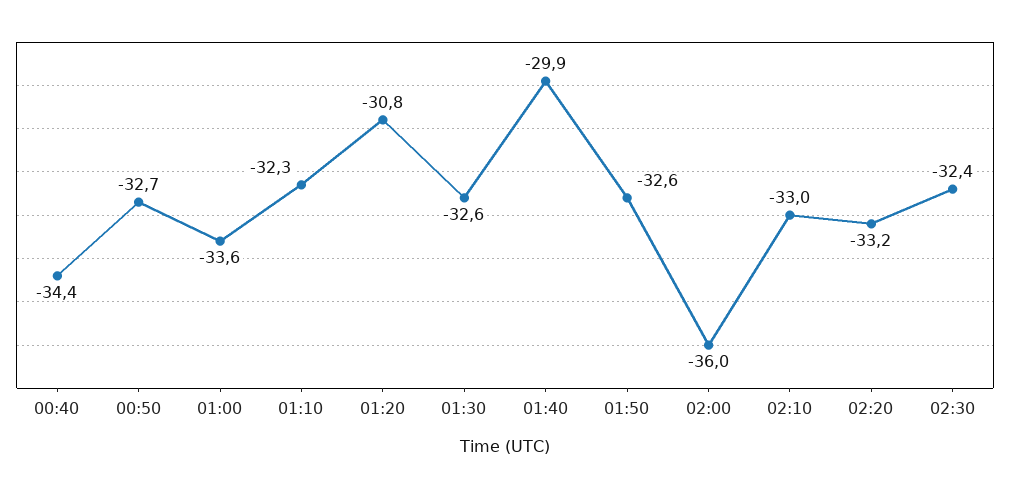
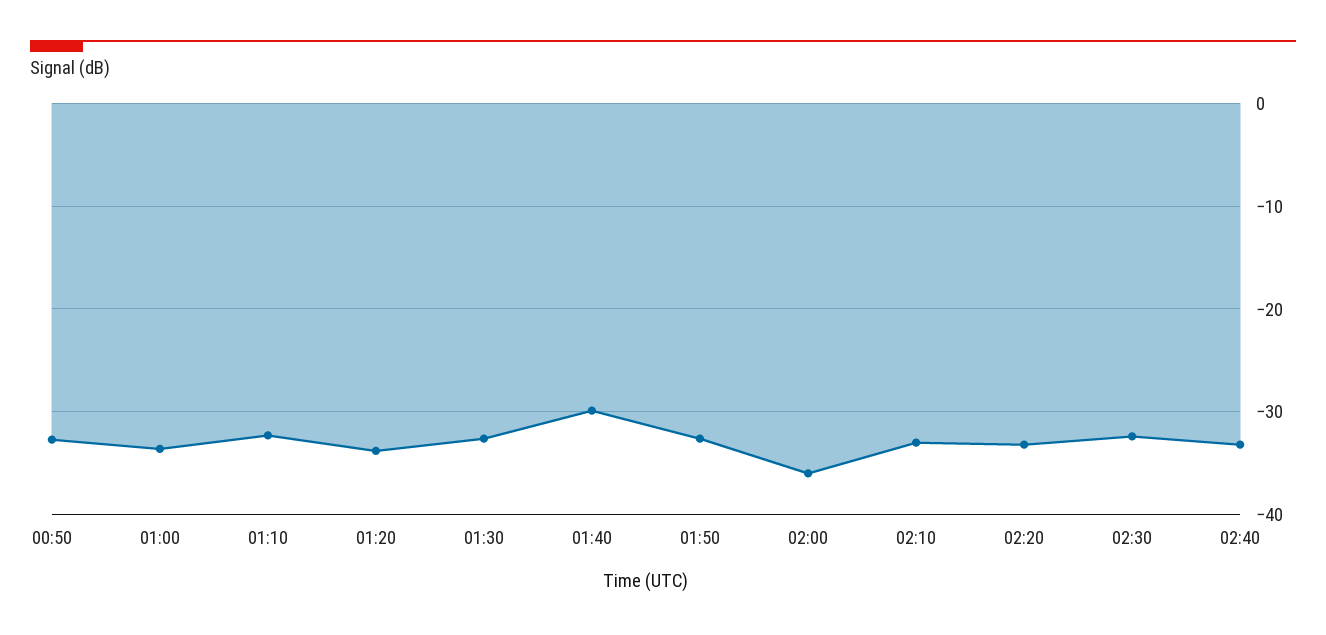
00:40: -34.4 -> none
01:20: -30.8 -> -34
02:40: none -> -33

